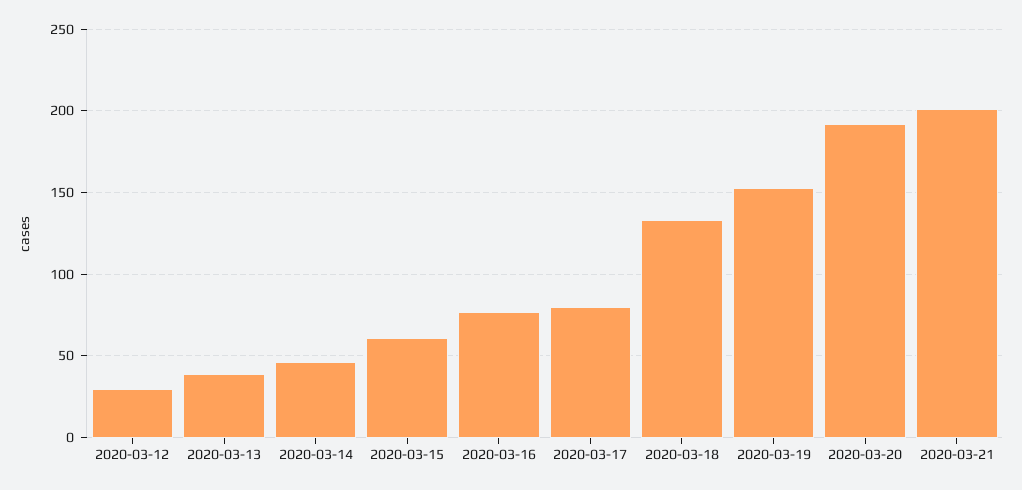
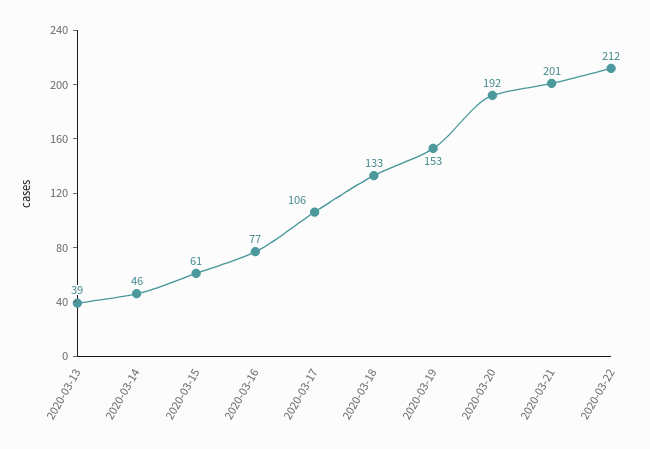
2020-03-12: 30 -> none
2020-03-17: 80 -> 106
2020-03-22: none -> 212

